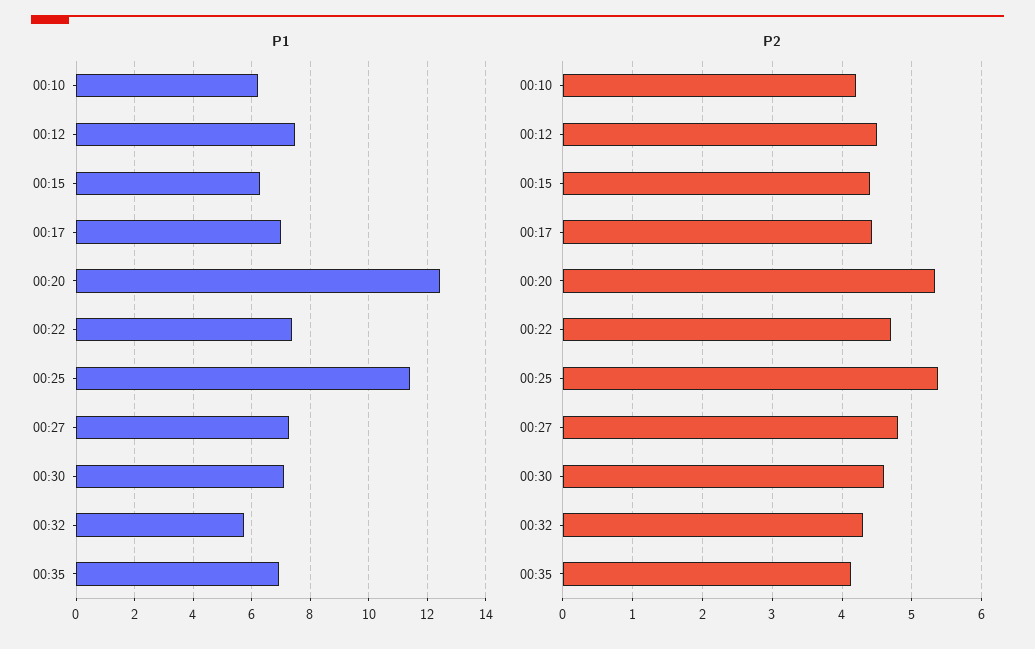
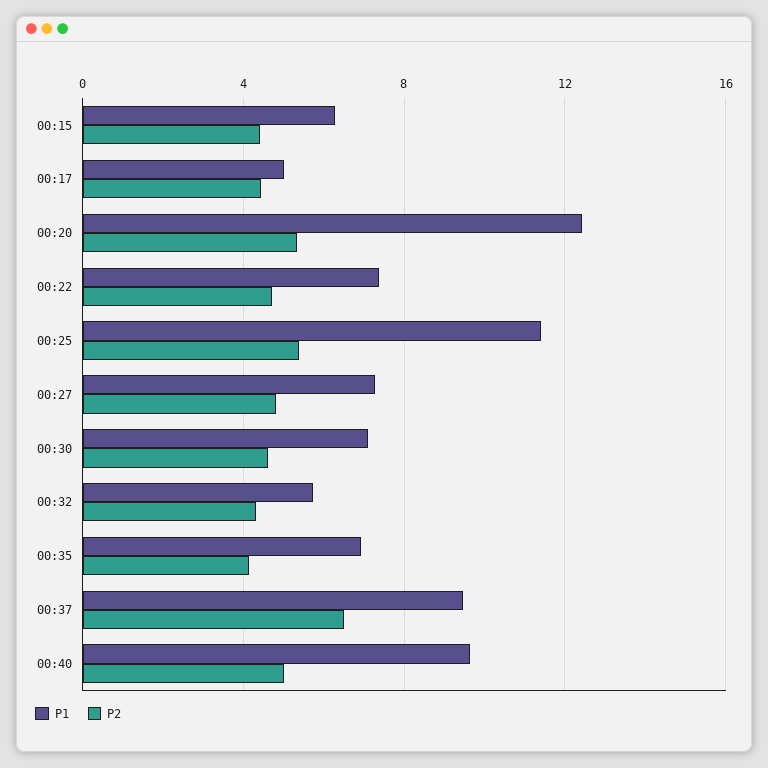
P1, 00:10: 6.25 -> none
P1, 00:12: 7.5 -> none
P1, 00:17: 7 -> 5
P2, 00:10: 4.2 -> none
P2, 00:12: 4.5 -> none
P1, 00:37: none -> 9.5
P2, 00:37: none -> 6.5
P1, 00:40: none -> 9.5
P2, 00:40: none -> 5

